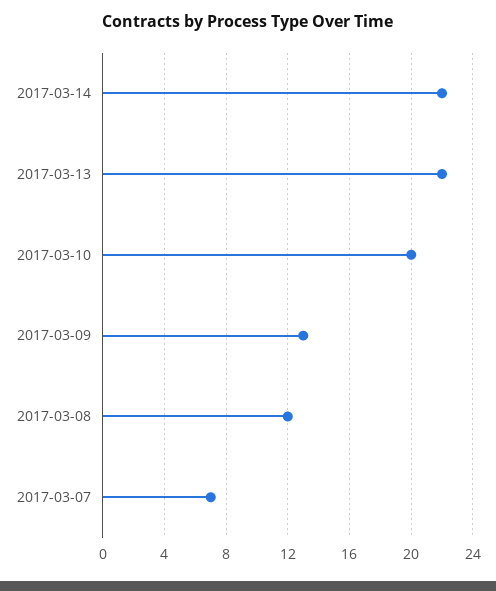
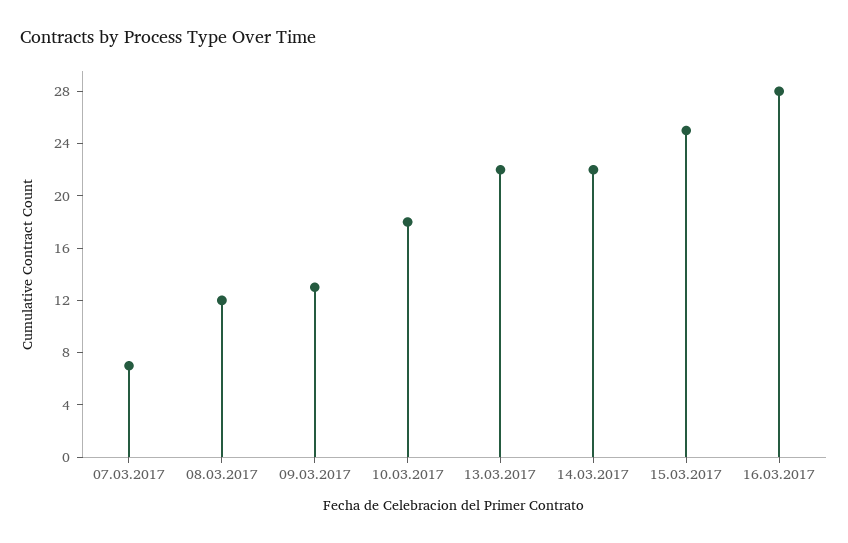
2017-03-10: 20 -> 18
15.03.2017: none -> 25
16.03.2017: none -> 28

